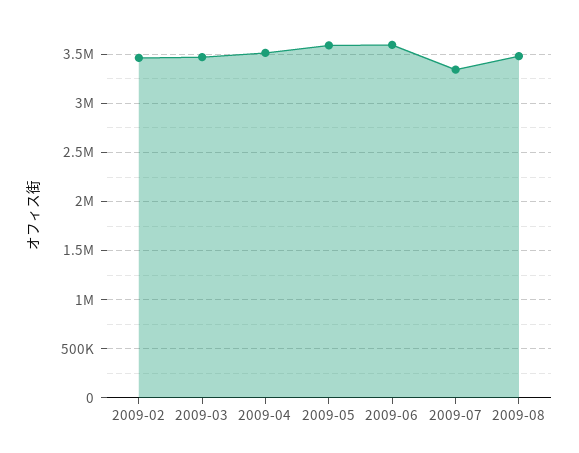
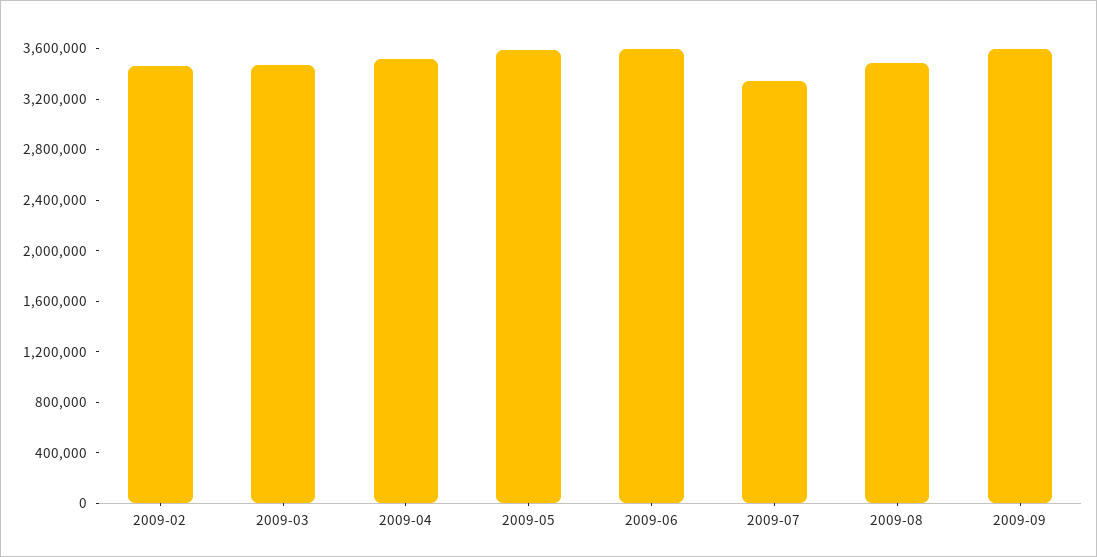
2009-09: none -> 3600000

